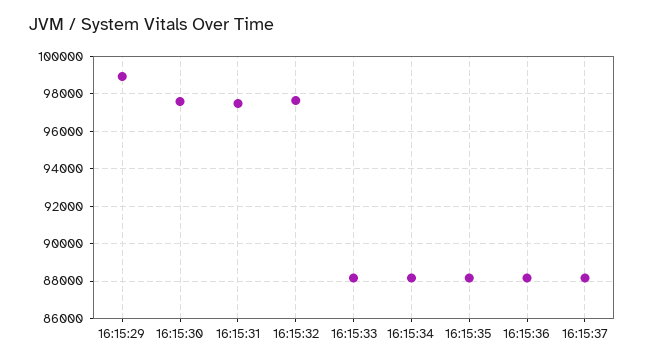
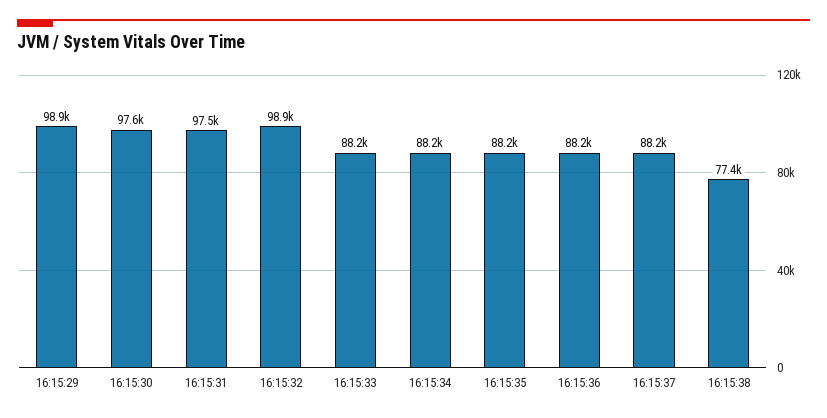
16:15:32: 97500 -> 98900
16:15:38: none -> 77400

